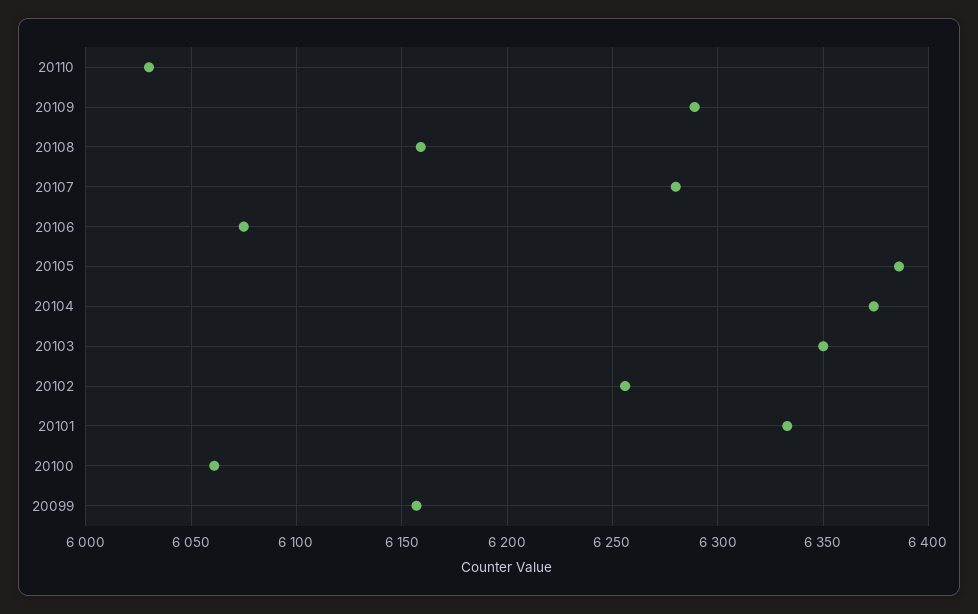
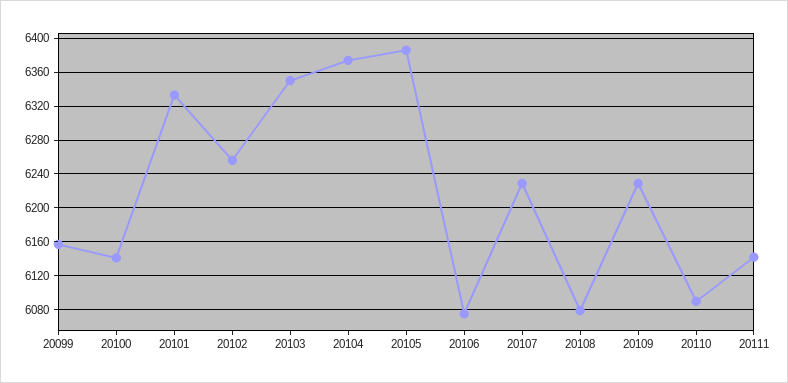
20110: 6030 -> 6090
20109: 6290 -> 6230
20108: 6160 -> 6080
20107: 6280 -> 6230
20100: 6060 -> 6140
20111: none -> 6140

